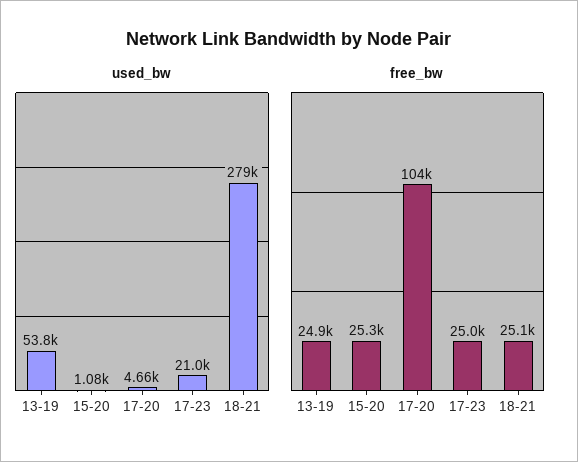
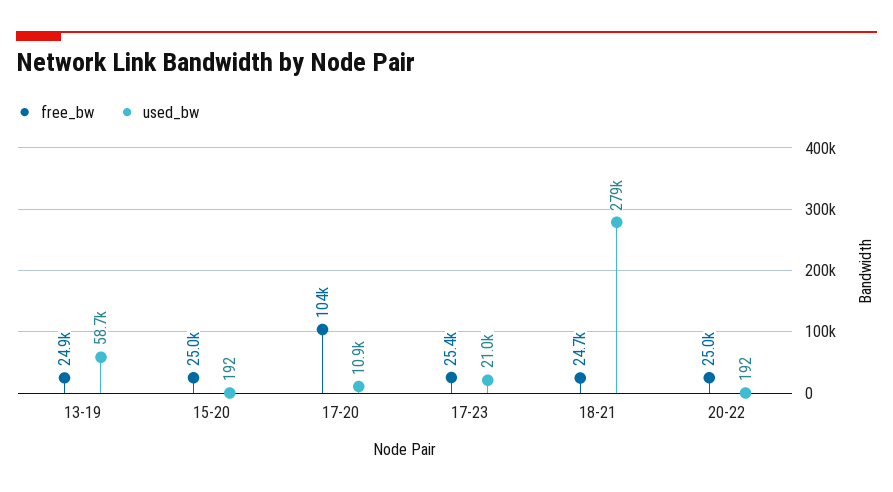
used_bw, 13-19: 53800 -> 58700
used_bw, 15-20: 1080 -> 192
used_bw, 17-20: 4660 -> 10900
free_bw, 15-20: 25300 -> 25000
free_bw, 17-23: 25000 -> 25400
free_bw, 18-21: 25100 -> 24700
free_bw, 20-22: none -> 25000
used_bw, 20-22: none -> 192

